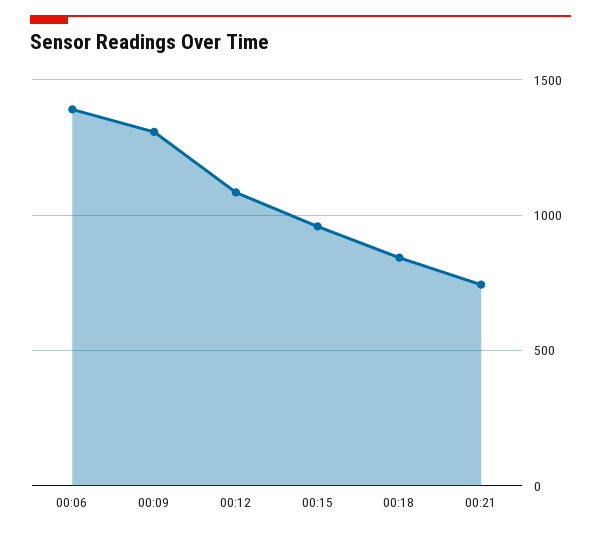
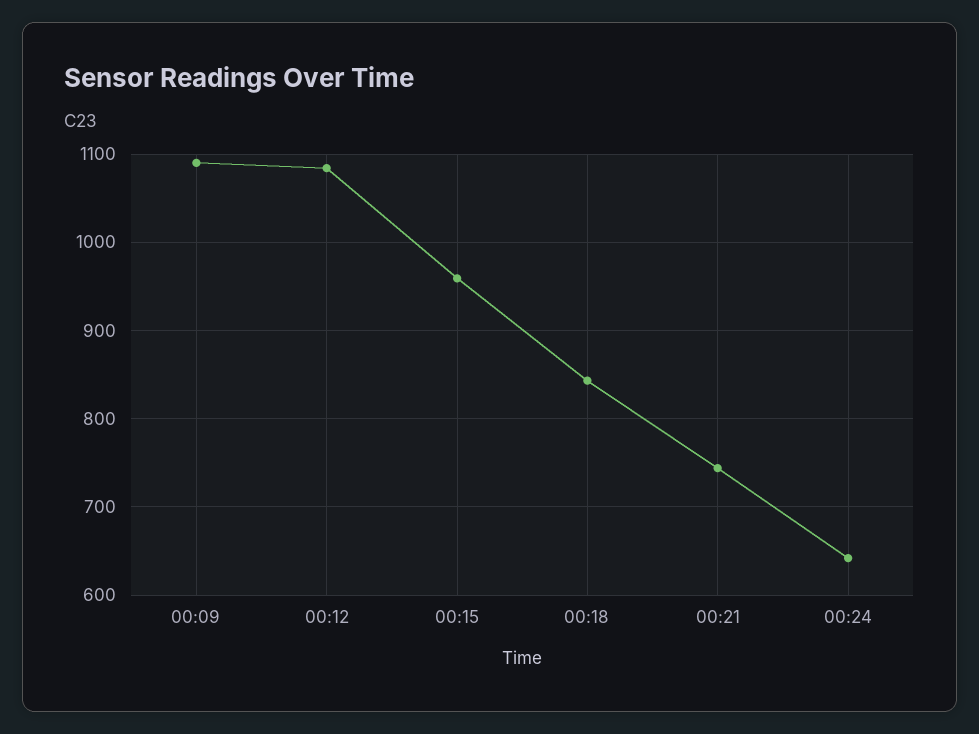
00:06: 1400 -> none
00:09: 1300 -> 1090
00:24: none -> 640

